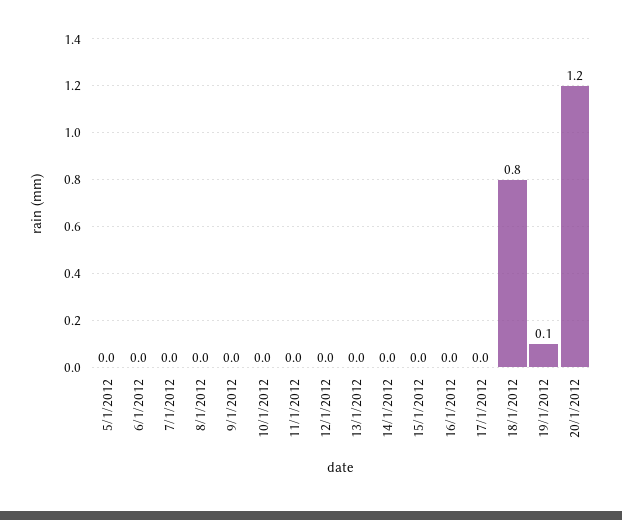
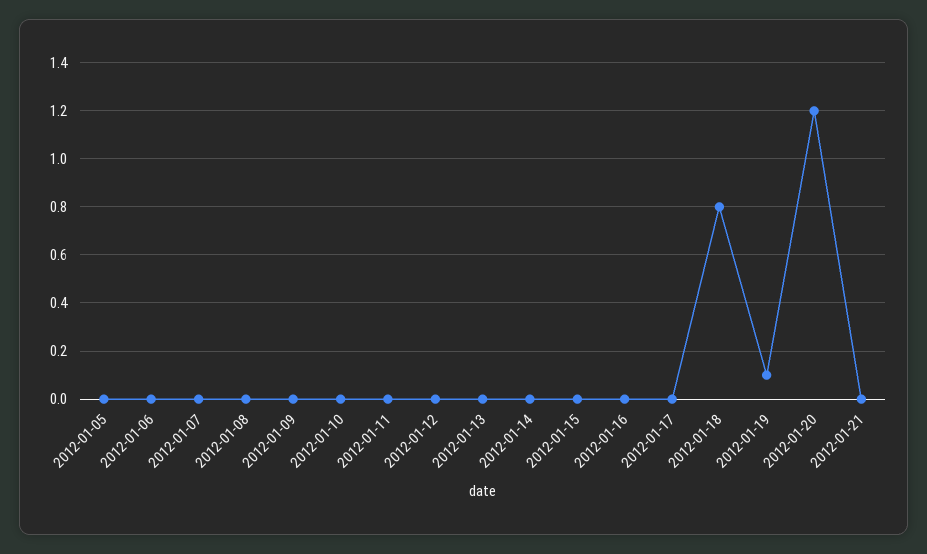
2012-01-21: none -> 0

